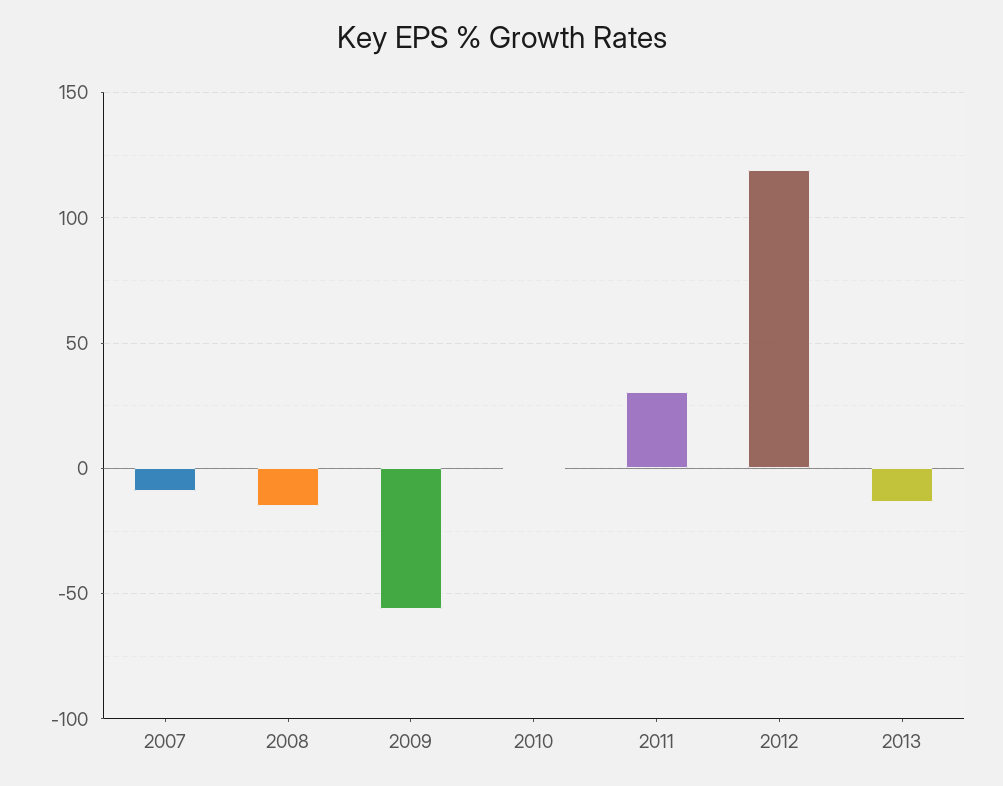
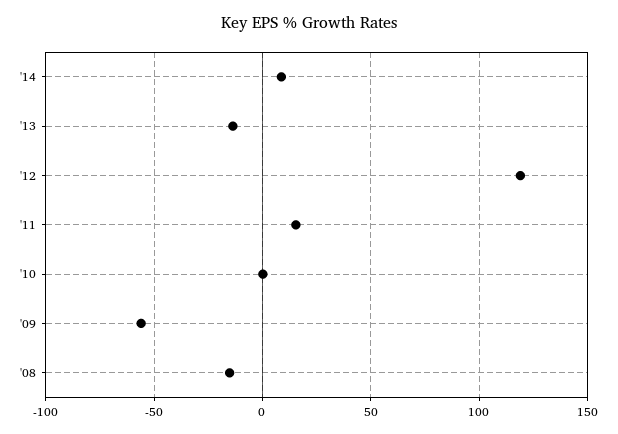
2007: -10 -> none
2011: 30 -> 15
'14: none -> 10

